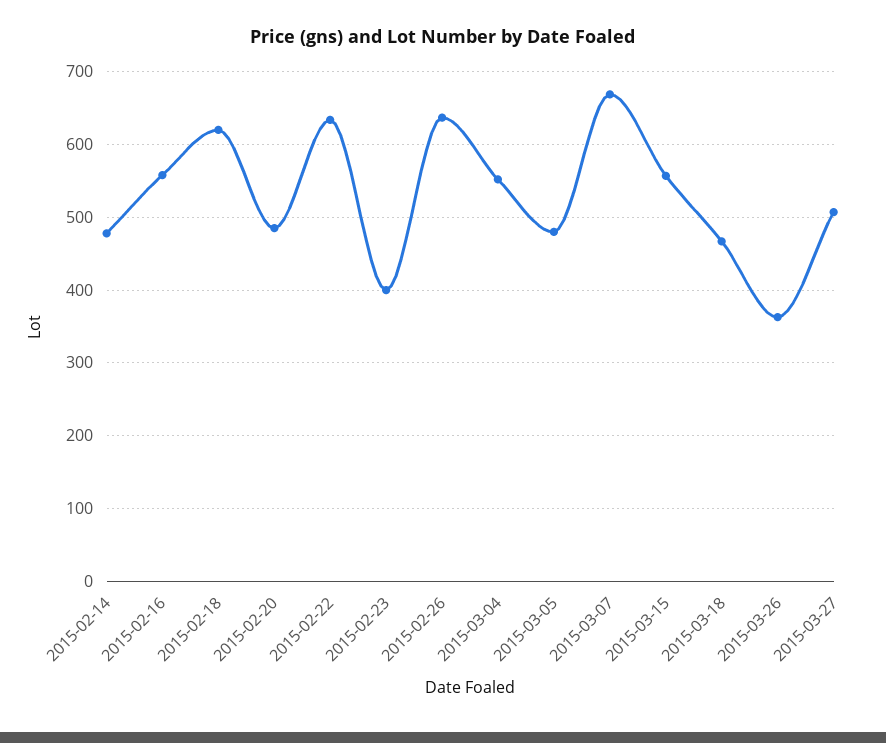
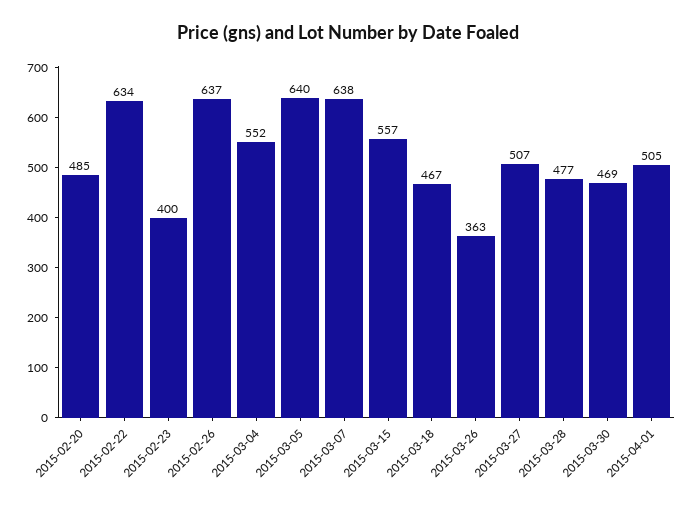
2015-02-14: 480 -> none
2015-02-16: 560 -> none
2015-02-18: 620 -> none
2015-03-05: 480 -> 640
2015-03-07: 670 -> 638
2015-03-28: none -> 477
2015-03-30: none -> 469
2015-04-01: none -> 505

